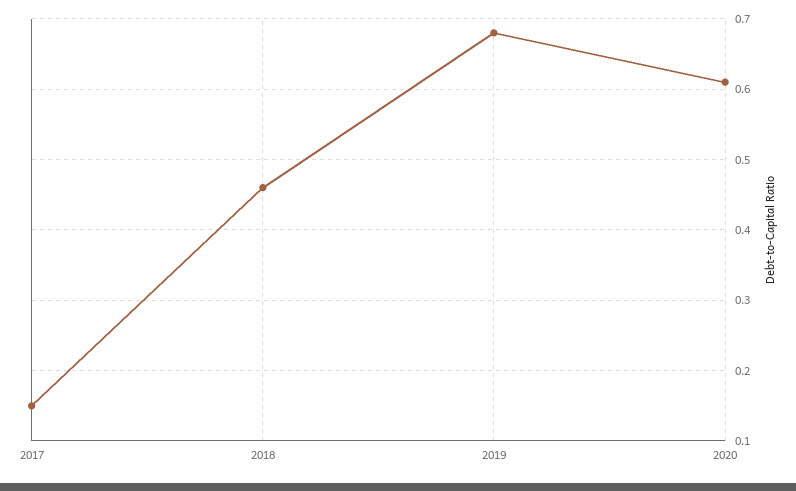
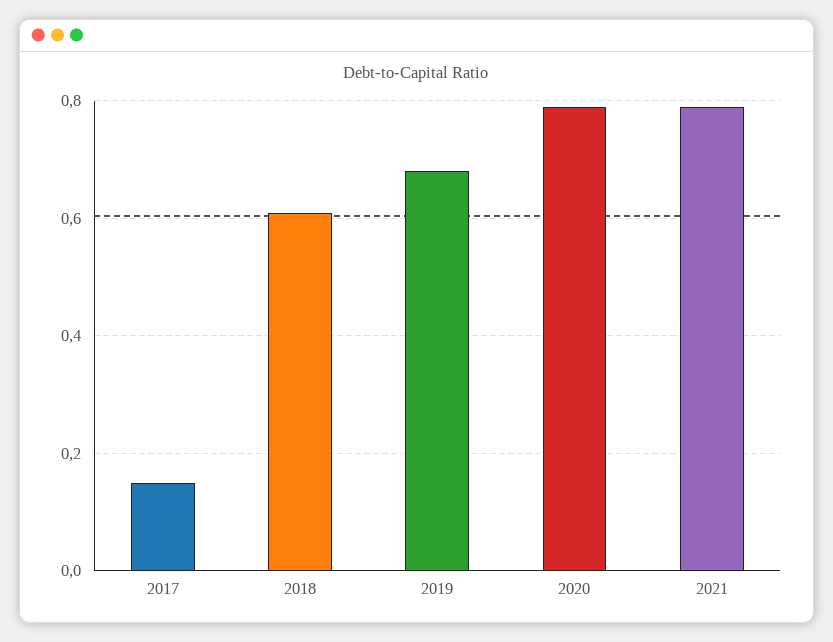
2018: 0.46 -> 0.6
2020: 0.61 -> 0.8
2021: none -> 0.8

